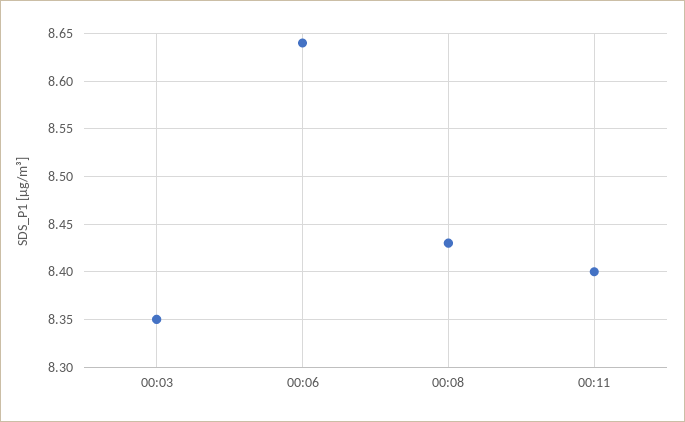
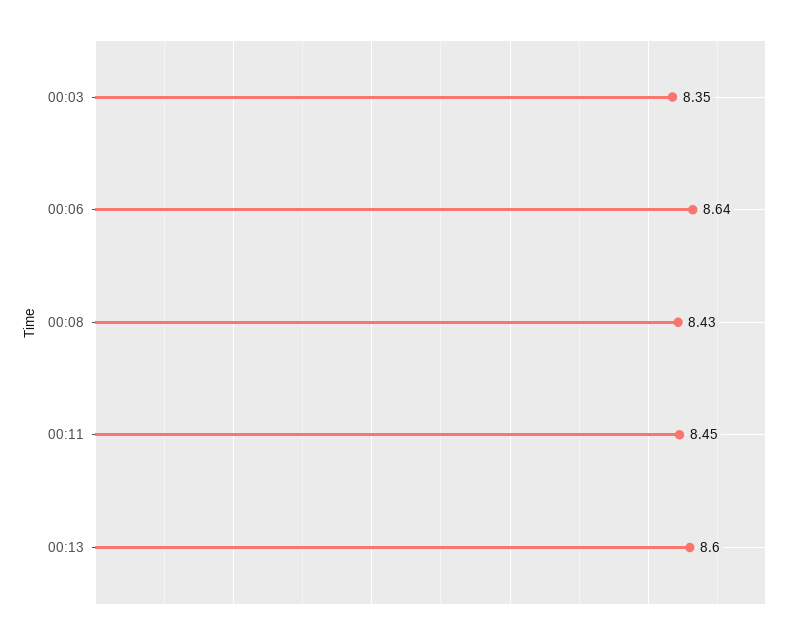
00:11: 8.4 -> 8.45
00:13: none -> 8.6

